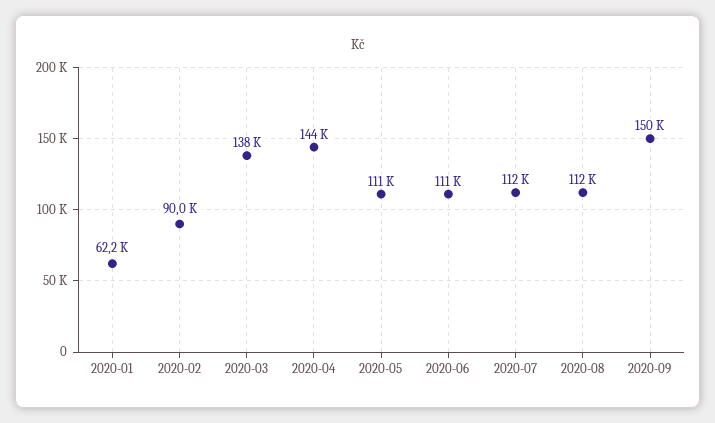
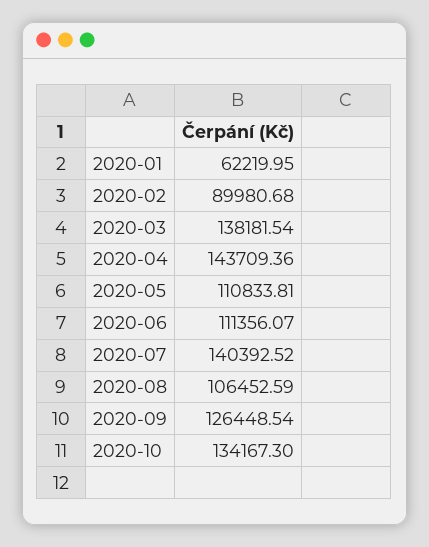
2020-07: 112000 -> 140392.52
2020-08: 112000 -> 106452.59
2020-09: 150000 -> 126448.54
2020-10: none -> 134167.3

